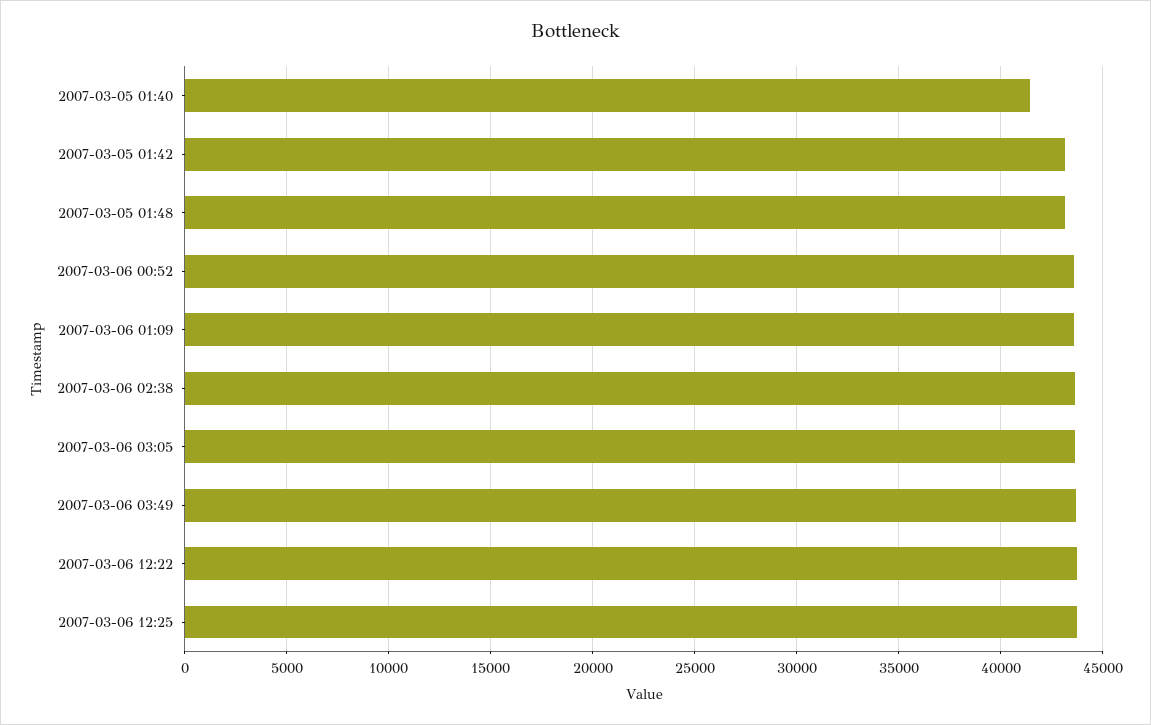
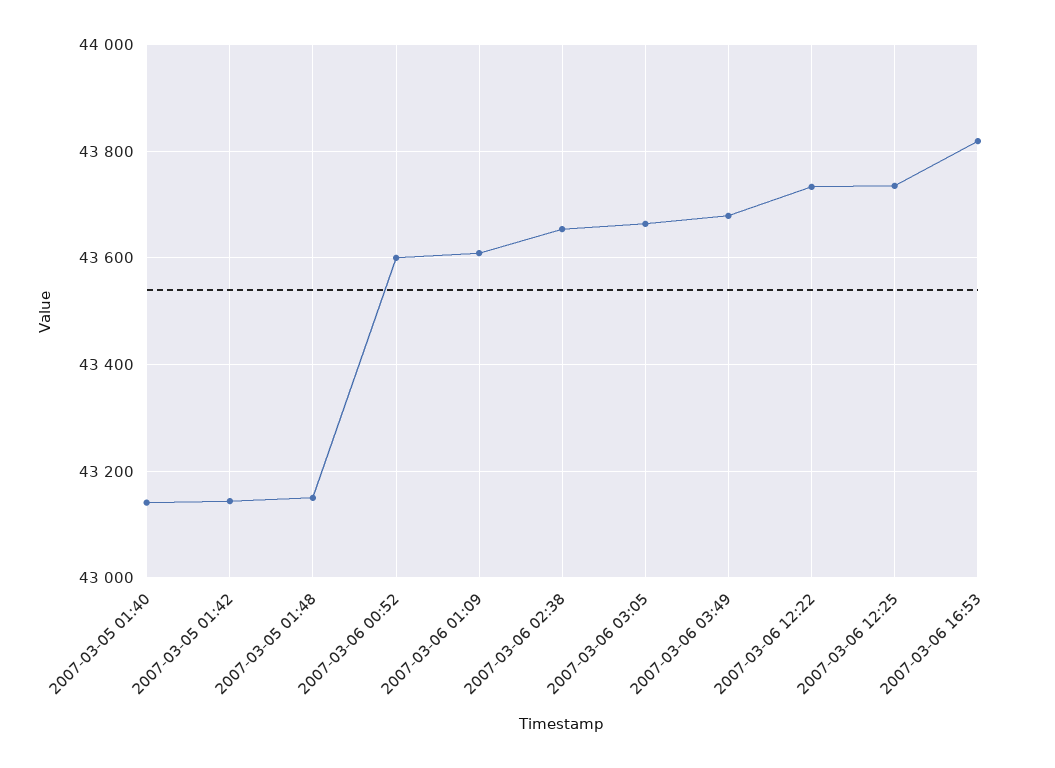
2007-03-05 01:40: 41500 -> 43140
2007-03-06 16:53: none -> 43820

